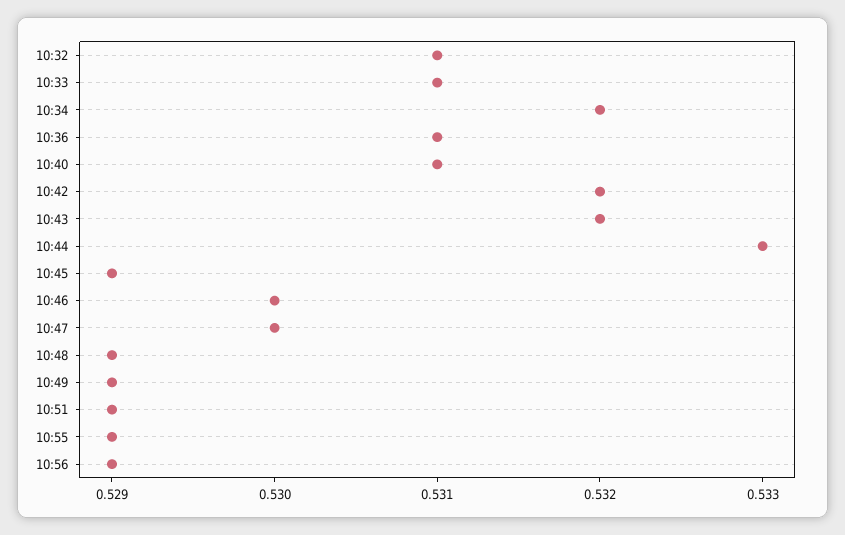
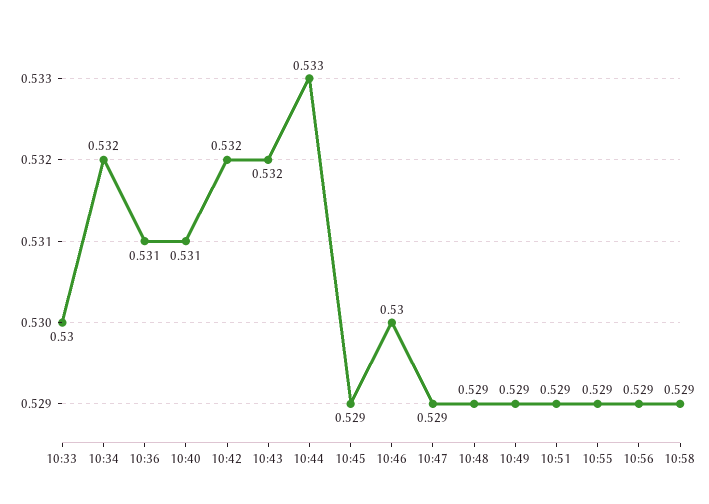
10:32: 0.531 -> none
10:33: 0.531 -> 0.53
10:47: 0.53 -> 0.529
10:58: none -> 0.529

